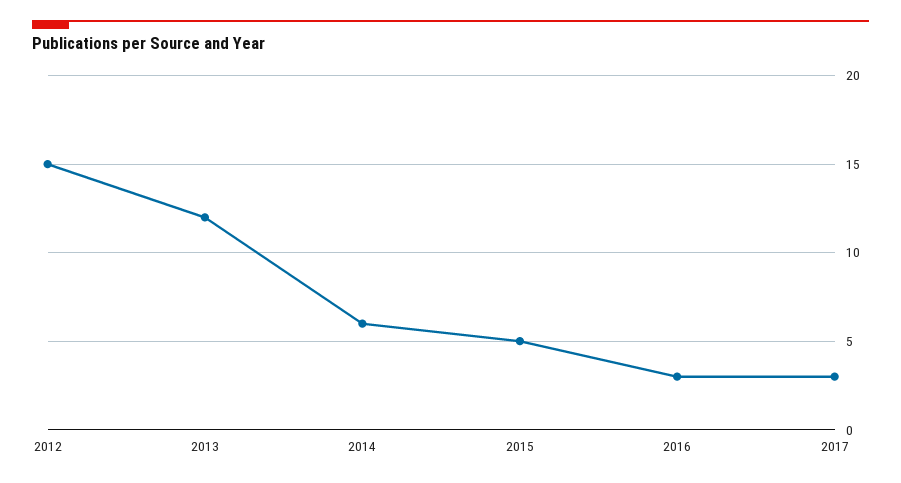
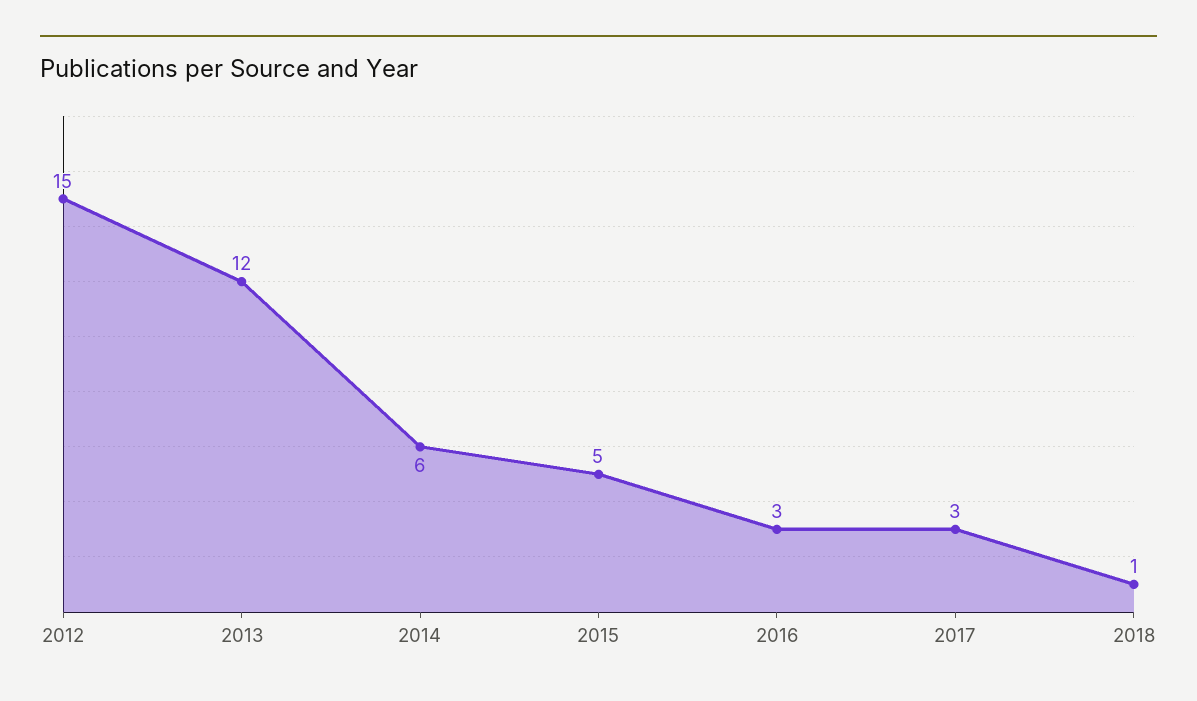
2018: none -> 1

